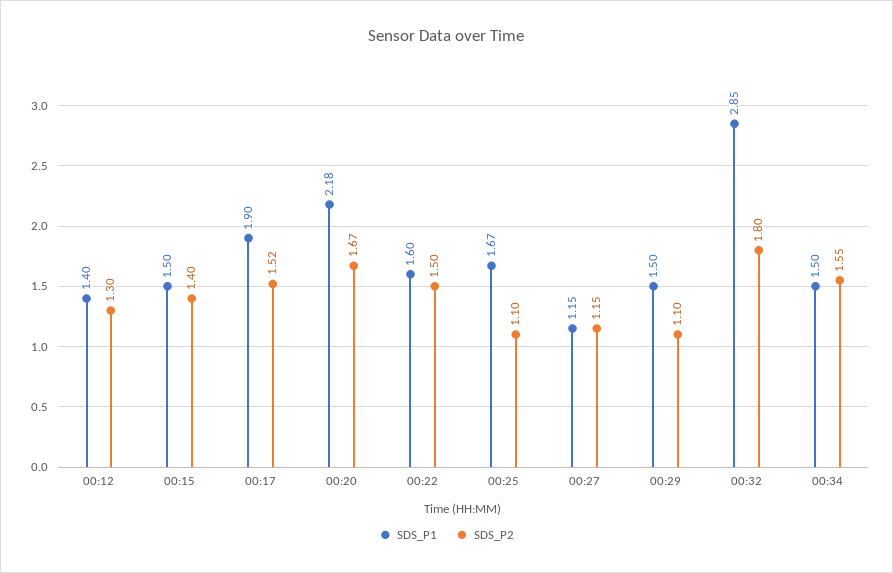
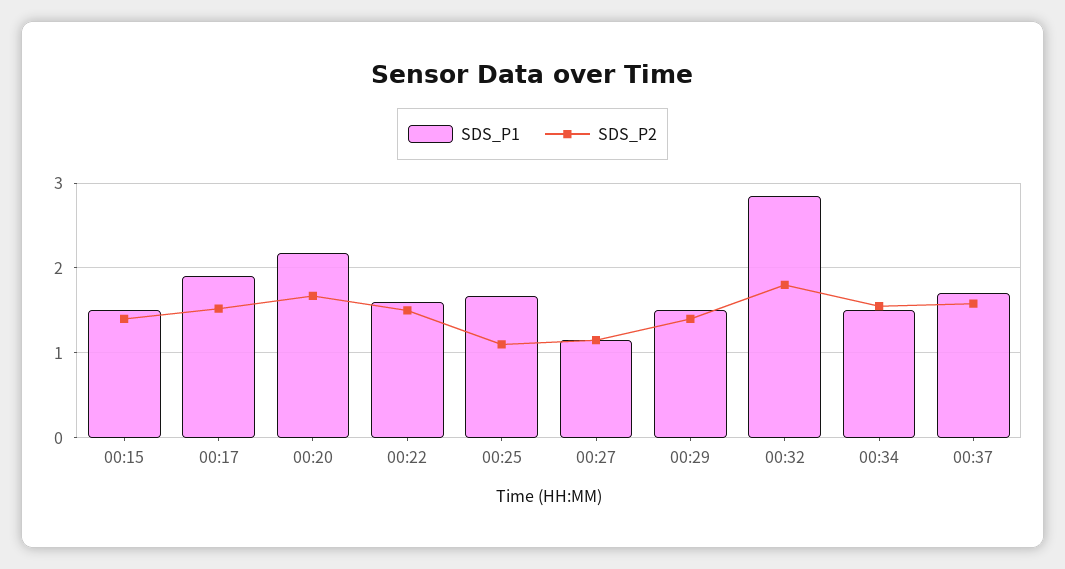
SDS_P1, 00:12: 1.4 -> none
SDS_P2, 00:12: 1.3 -> none
SDS_P2, 00:29: 1.1 -> 1.4
SDS_P1, 00:37: none -> 1.7
SDS_P2, 00:37: none -> 1.6

